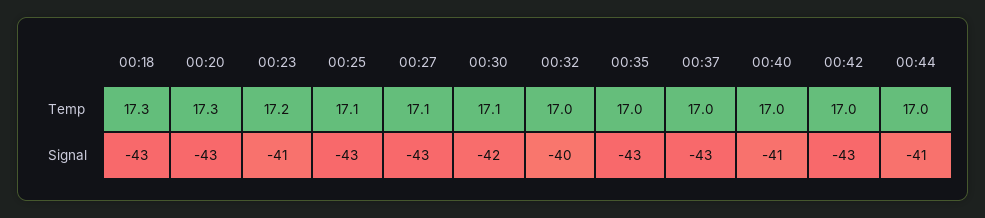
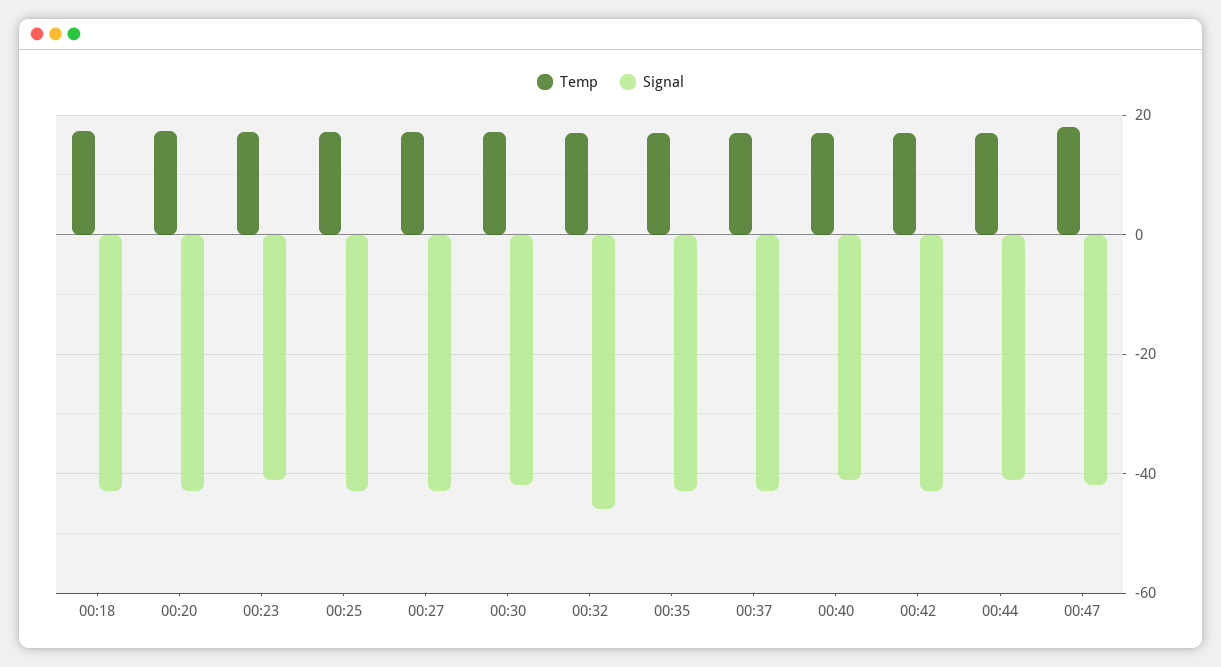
Signal, 00:32: -40 -> -46
Temp, 00:47: none -> 18
Signal, 00:47: none -> -42

